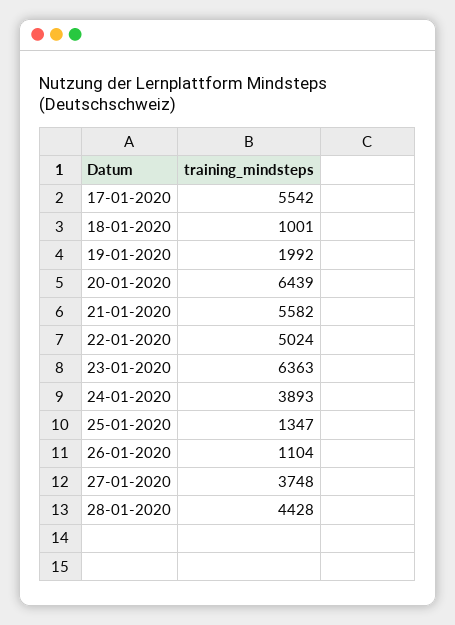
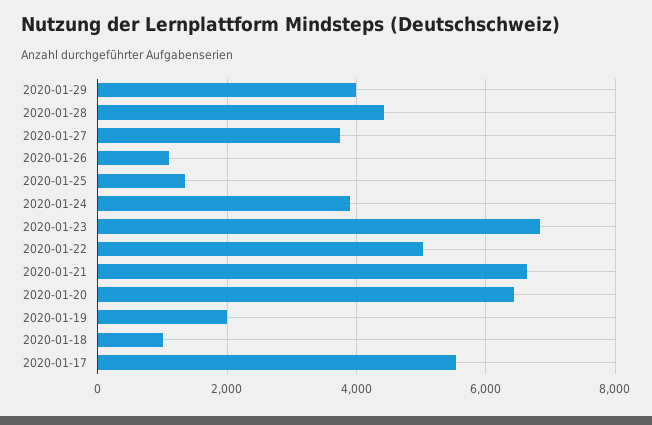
21-01-2020: 5582 -> 6600
23-01-2020: 6363 -> 6800
2020-01-29: none -> 4000

